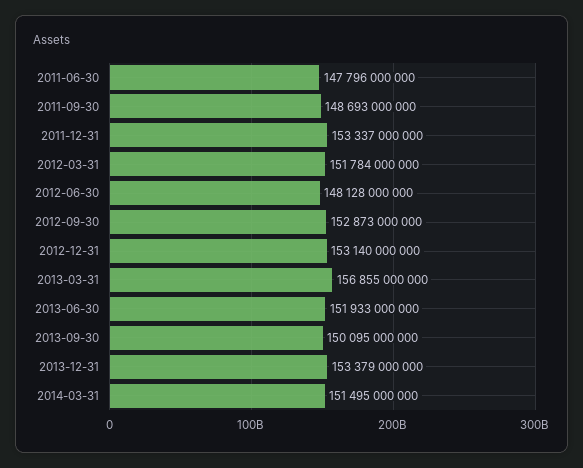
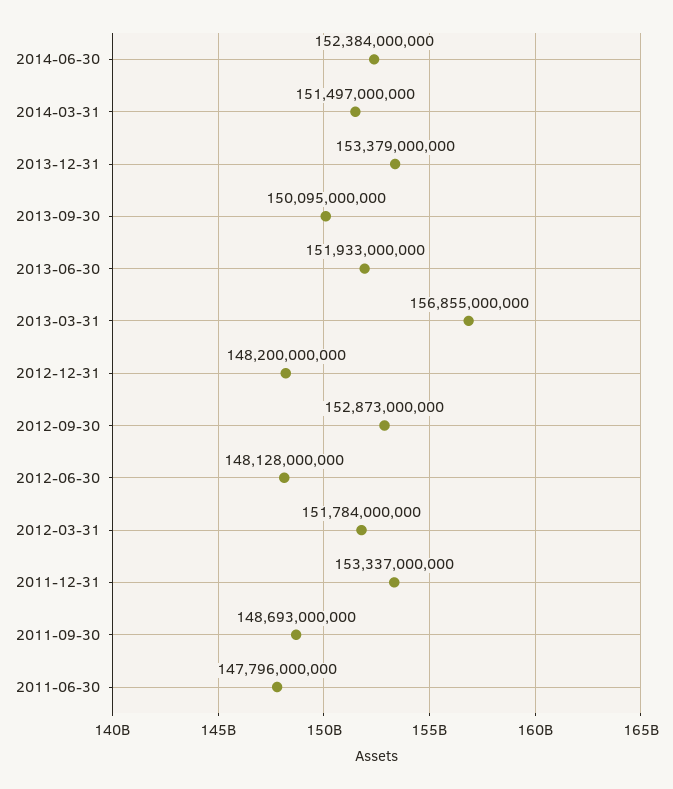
2012-12-31: 153140000000 -> 148200000000
2014-03-31: 151495000000 -> 151497000000
2014-06-30: none -> 152384000000

